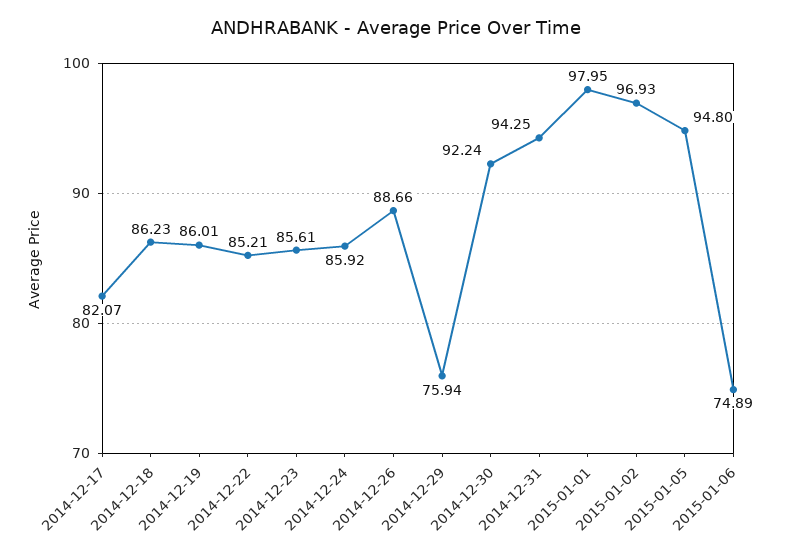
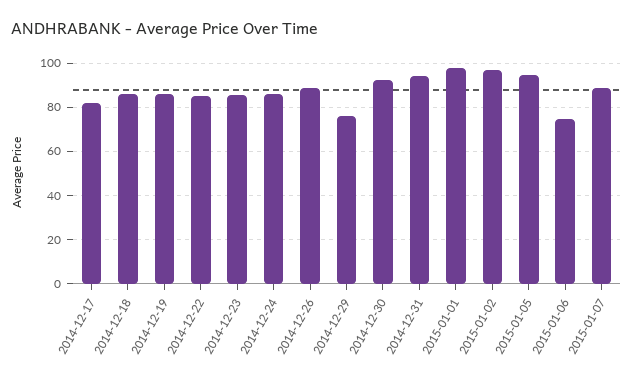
2015-01-07: none -> 90

